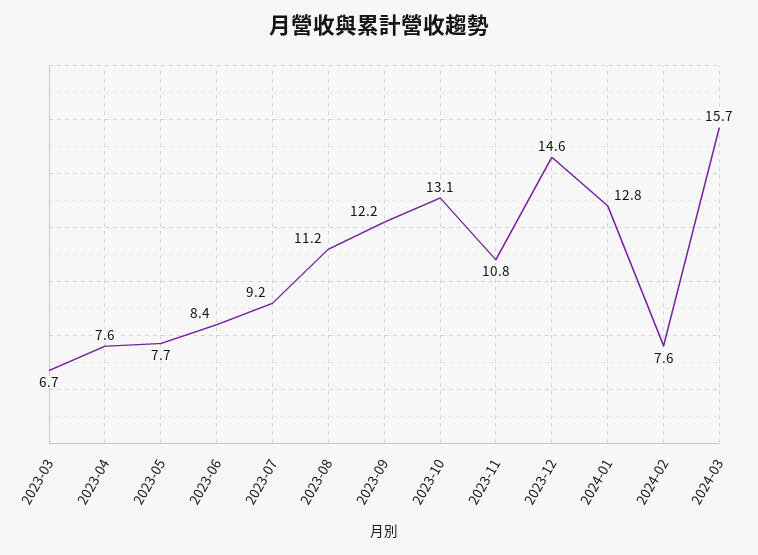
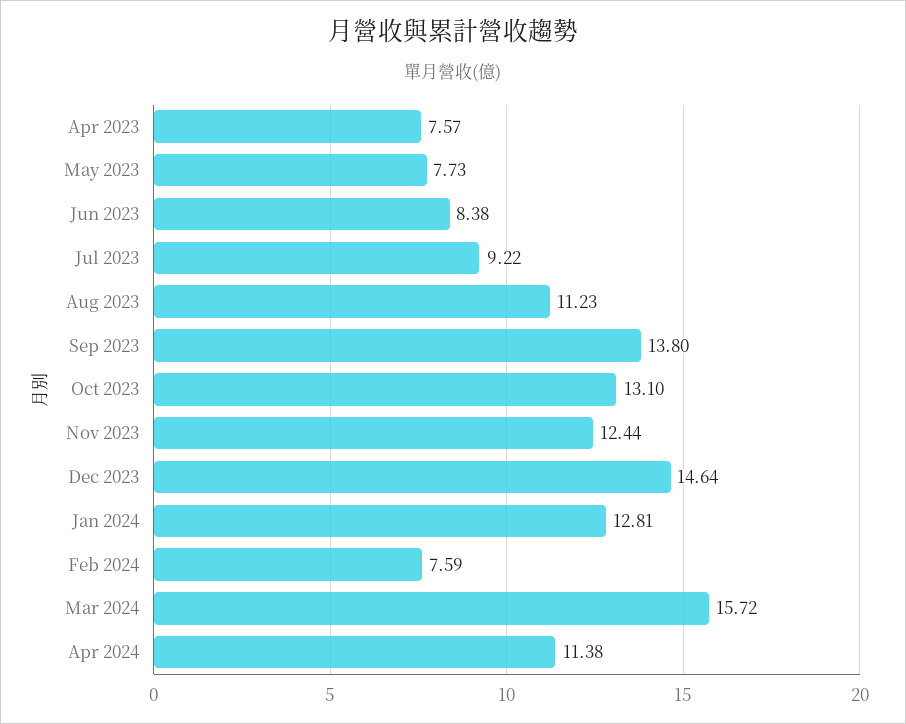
2023-03: 6.7 -> none
2023-09: 12.2 -> 13.8
2023-11: 10.8 -> 12.44
Apr 2024: none -> 11.38

